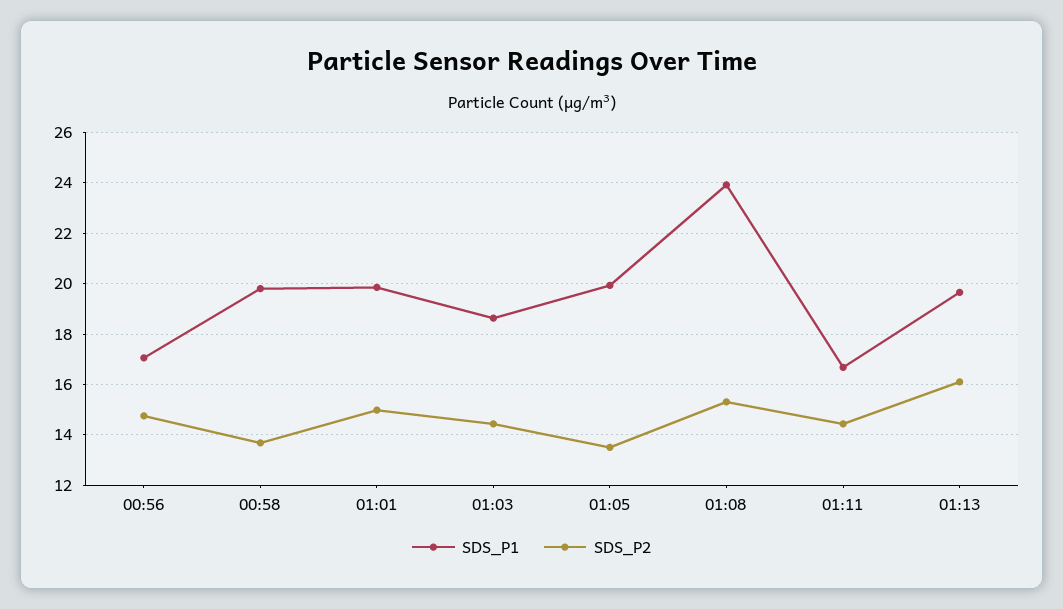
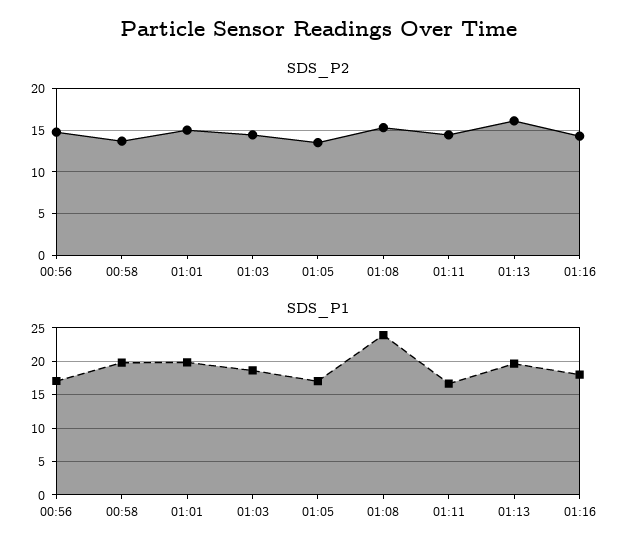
SDS_P1, 01:05: 20 -> 17
SDS_P2, 01:16: none -> 14
SDS_P1, 01:16: none -> 18

